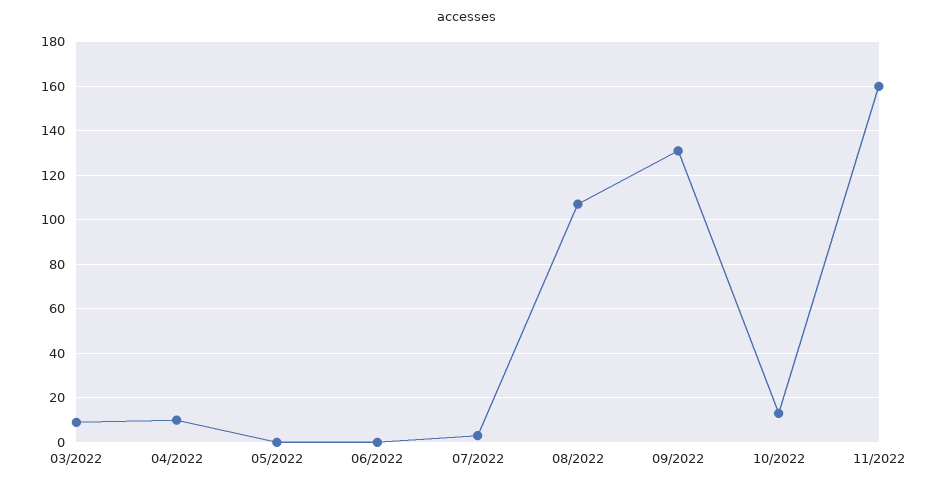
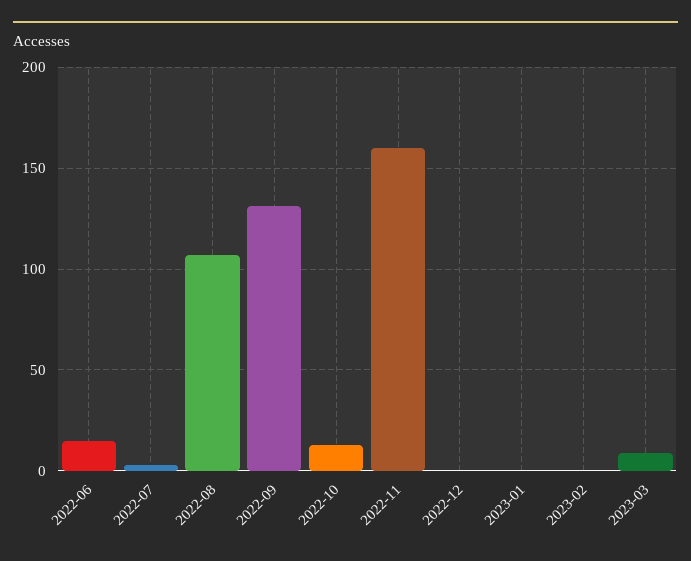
03/2022: 10 -> none
04/2022: 10 -> none
05/2022: 0 -> none
06/2022: 0 -> 15
2022-12: none -> 0
2023-01: none -> 0
2023-02: none -> 0
2023-03: none -> 10

